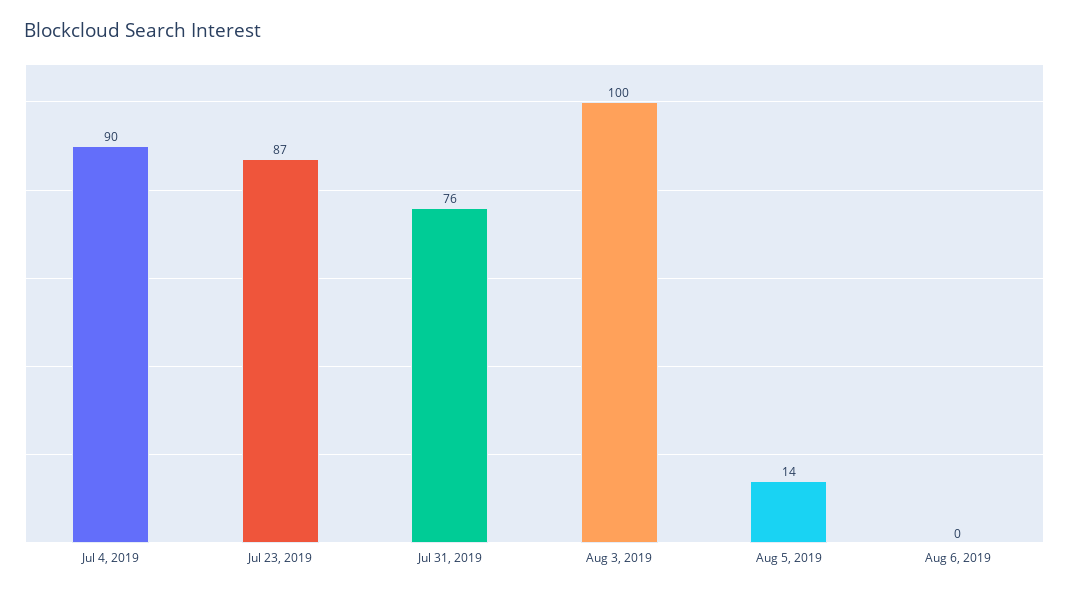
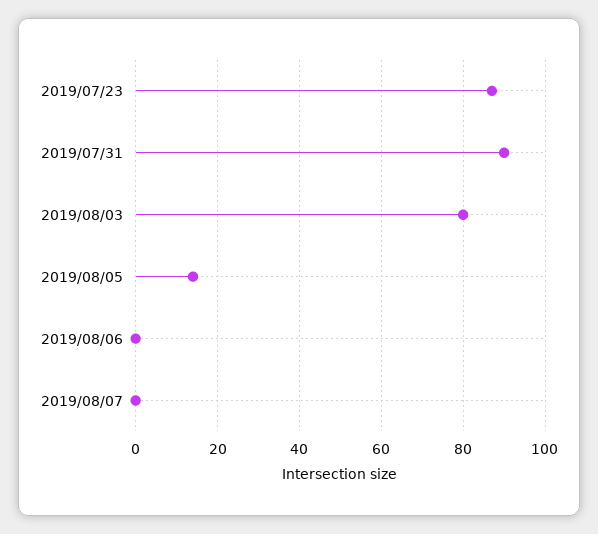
Jul 4, 2019: 90 -> none
Jul 31, 2019: 76 -> 90
Aug 3, 2019: 100 -> 80
2019/08/07: none -> 0

